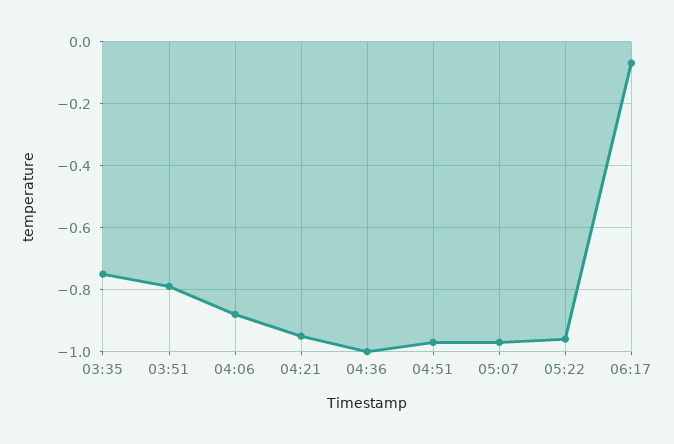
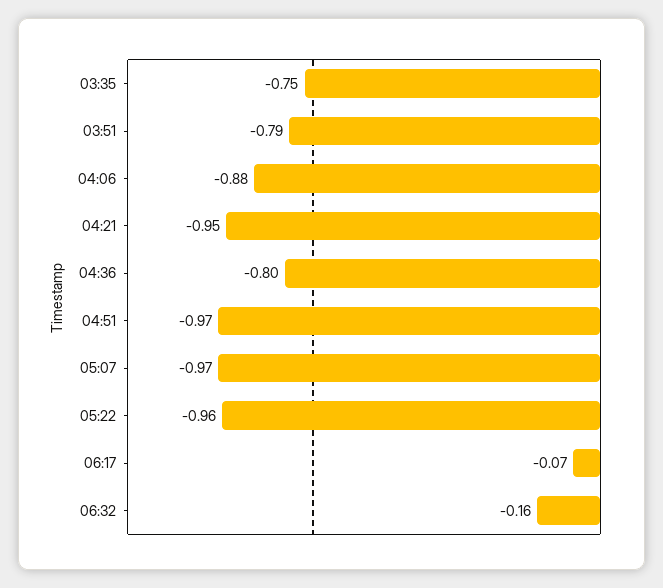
04:36: -1 -> -0.8
06:32: none -> -0.16

